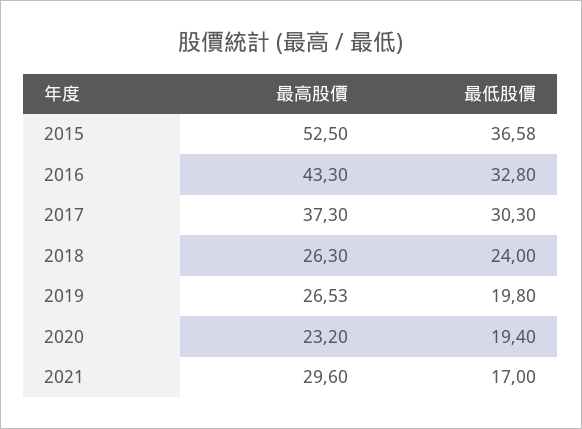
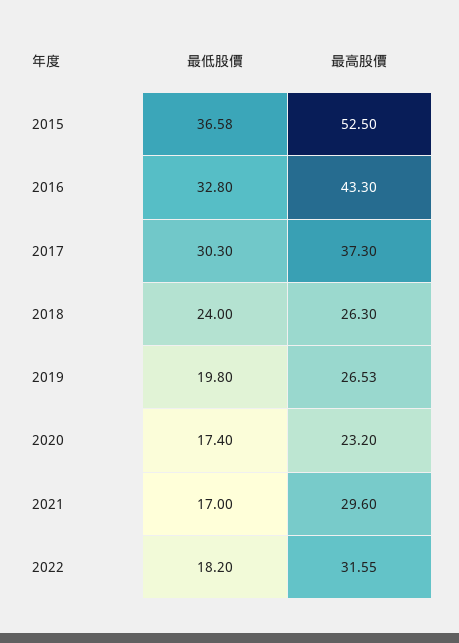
最低股價, 2020: 19.4 -> 17.4
最低股價, 2022: none -> 18.2
最高股價, 2022: none -> 31.55

